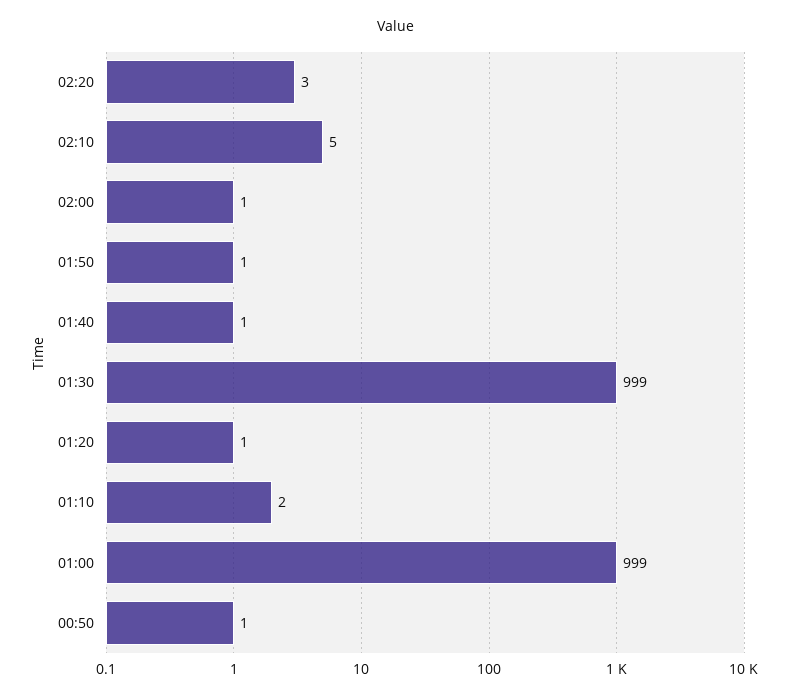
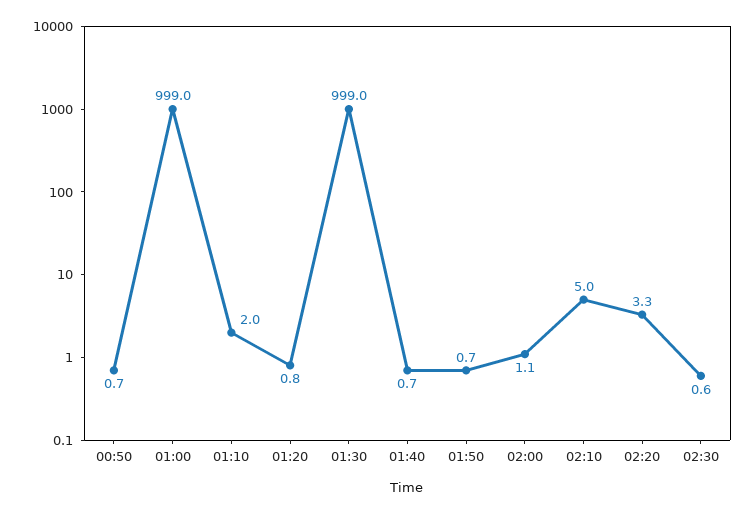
02:30: none -> 0.6

